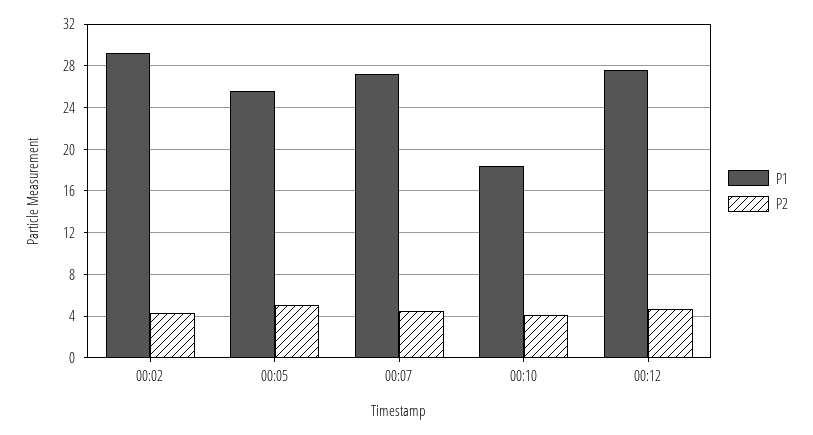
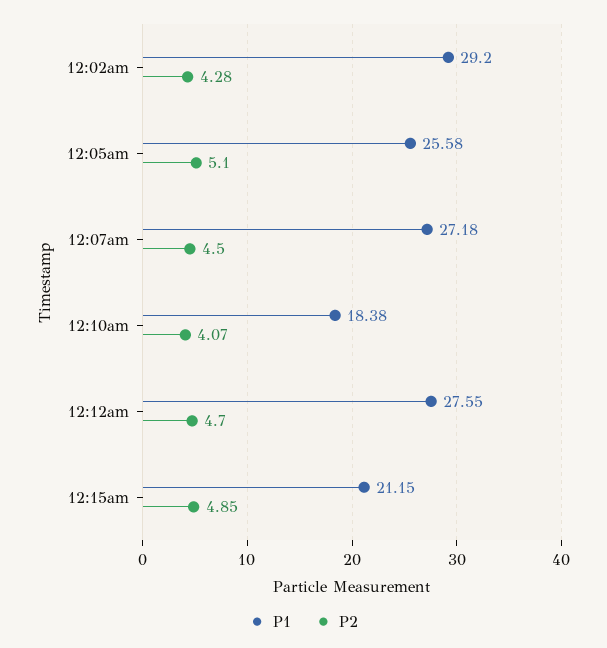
P1, 12:15am: none -> 21.15
P2, 12:15am: none -> 4.85

